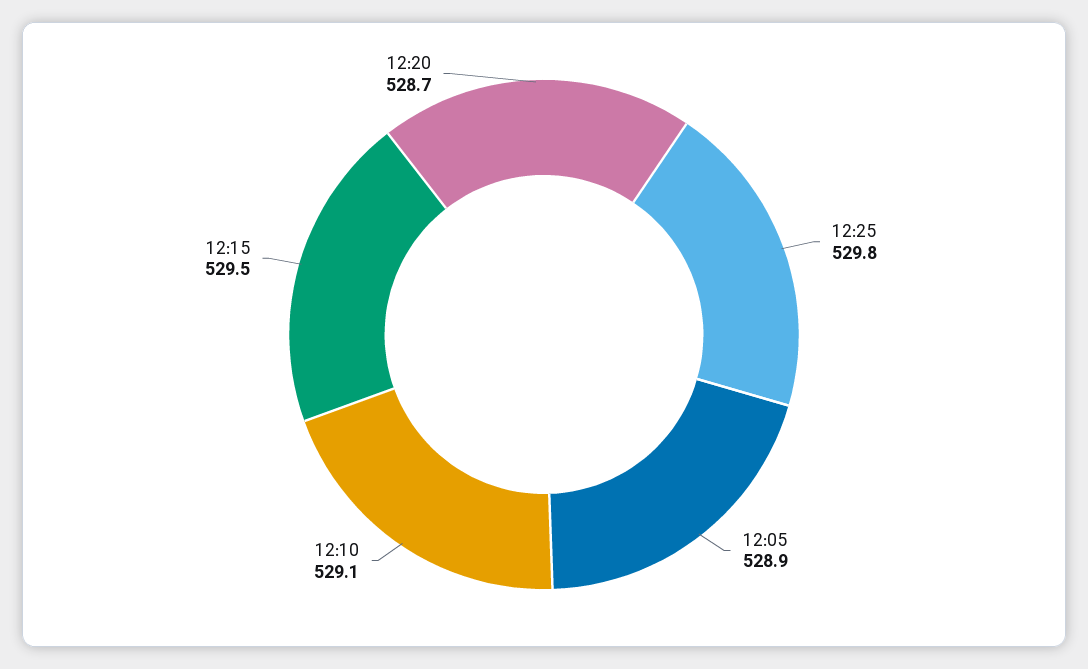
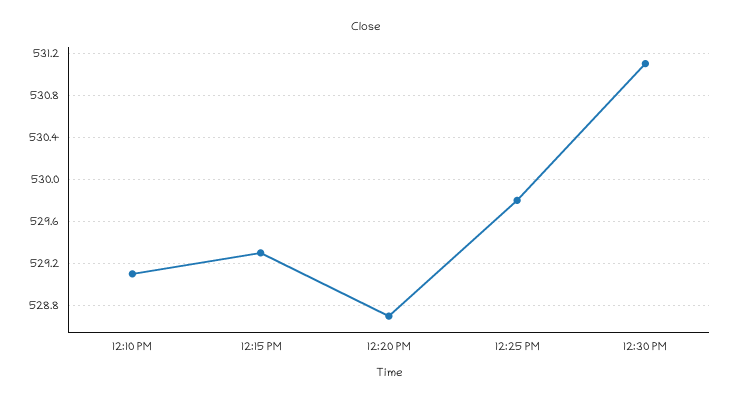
12:05: 528.9 -> none
12:15: 529.5 -> 529.3
12:30 PM: none -> 531.1

